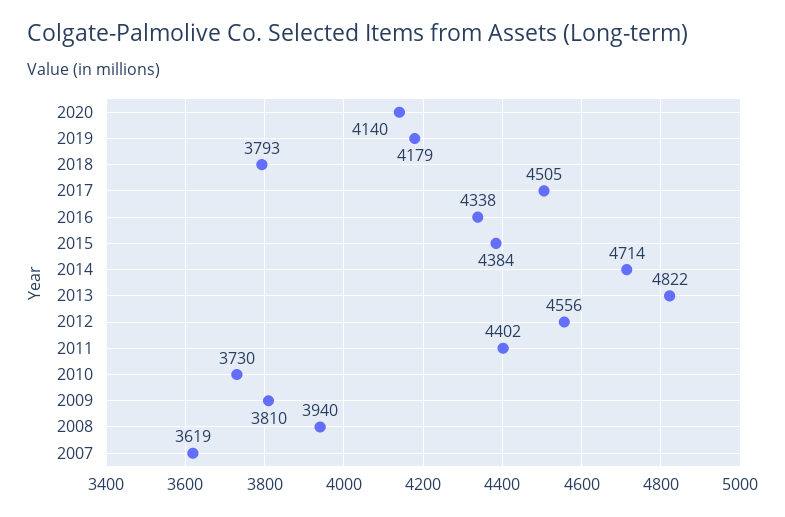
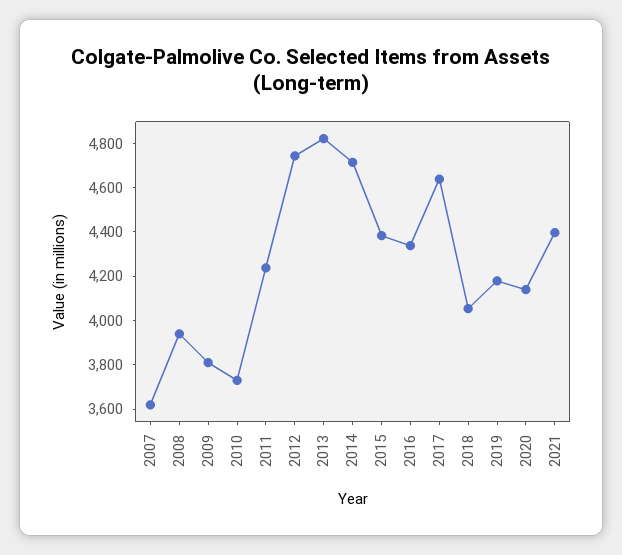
2018: 3793 -> 4050
2017: 4505 -> 4650
2012: 4556 -> 4750
2011: 4402 -> 4250
2021: none -> 4400

